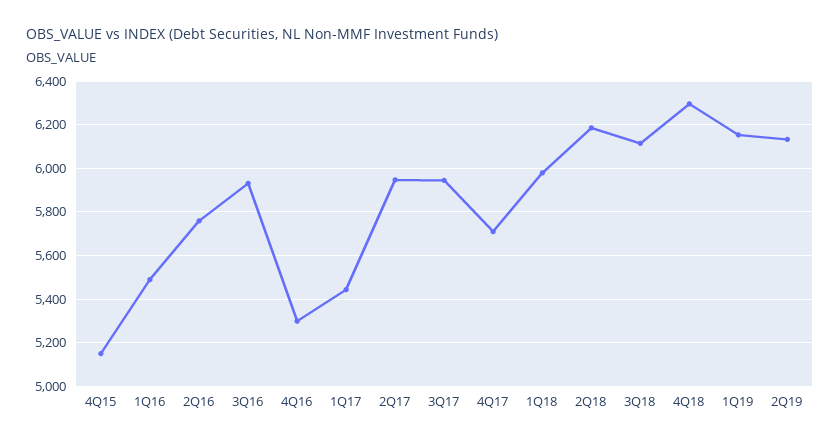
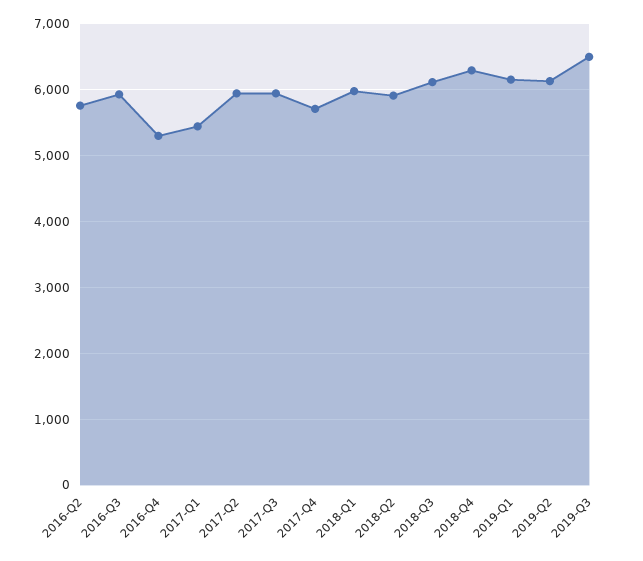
4Q15: 5150 -> none
1Q16: 5500 -> none
2Q18: 6200 -> 5900
2019-Q3: none -> 6500

